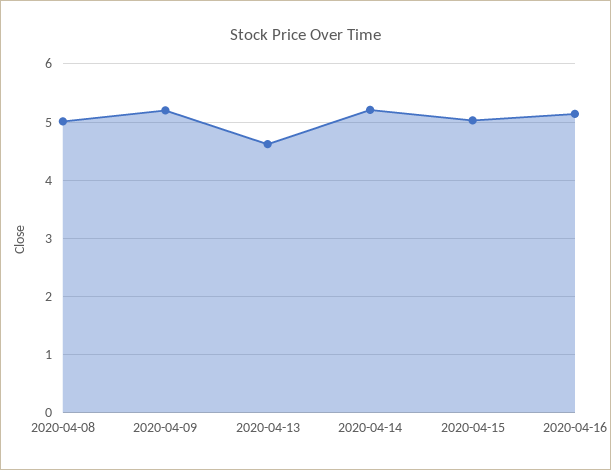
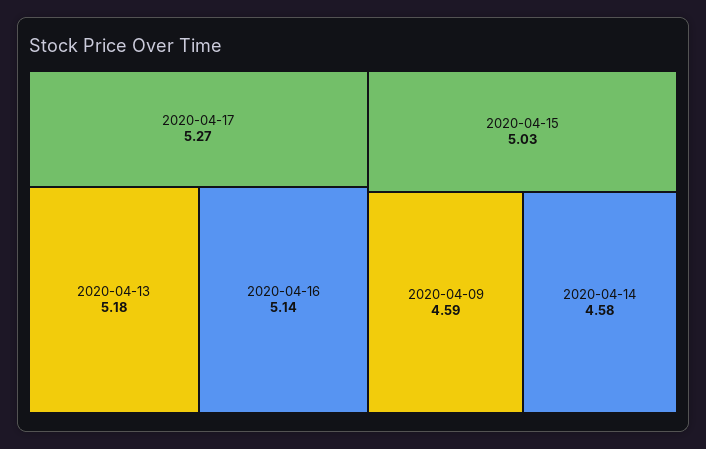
2020-04-08: 5 -> none
2020-04-09: 5.2 -> 4.59
2020-04-13: 4.6 -> 5.18
2020-04-14: 5.2 -> 4.58
2020-04-17: none -> 5.27

